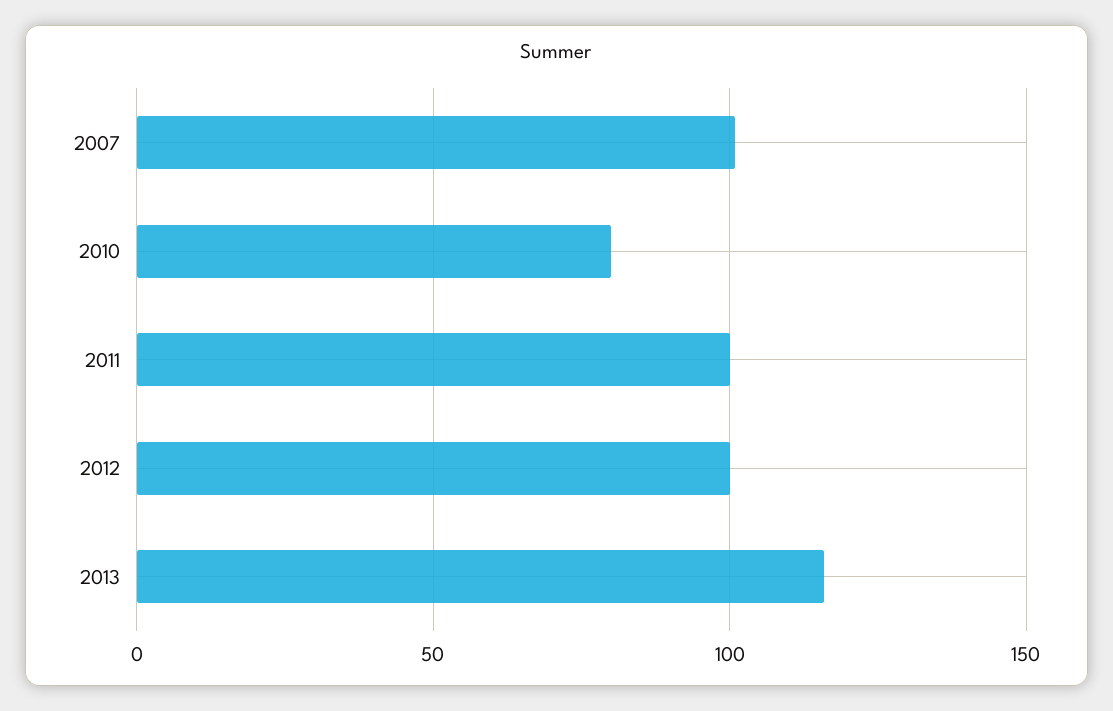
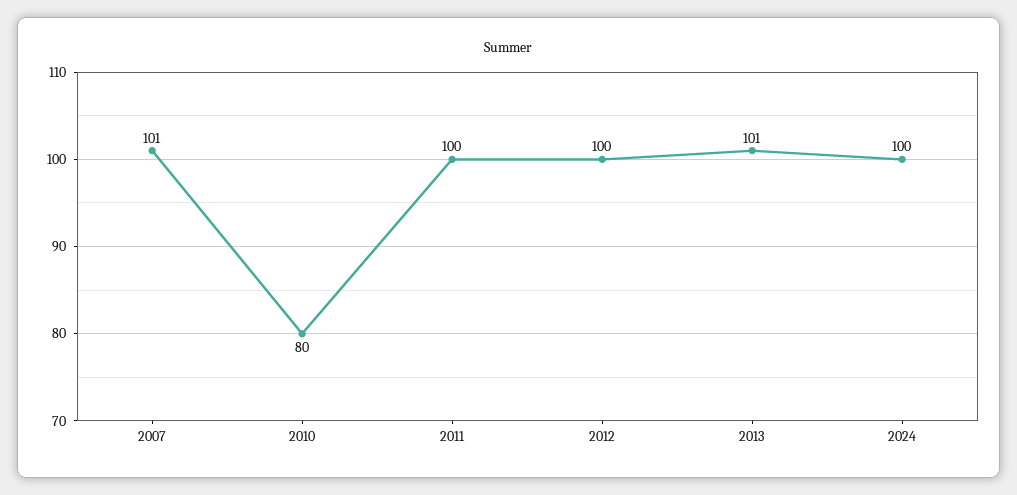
2013: 115 -> 101
2024: none -> 100

